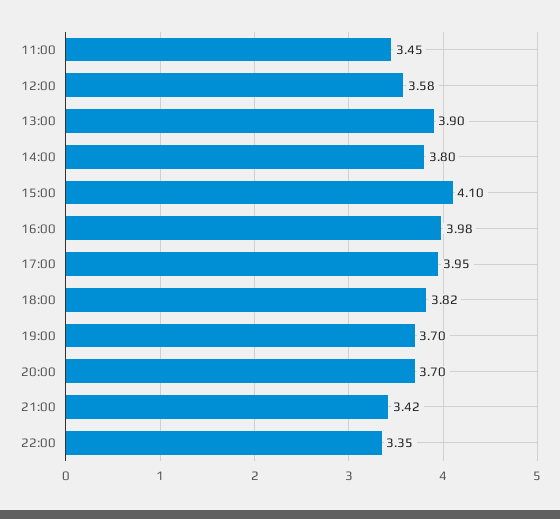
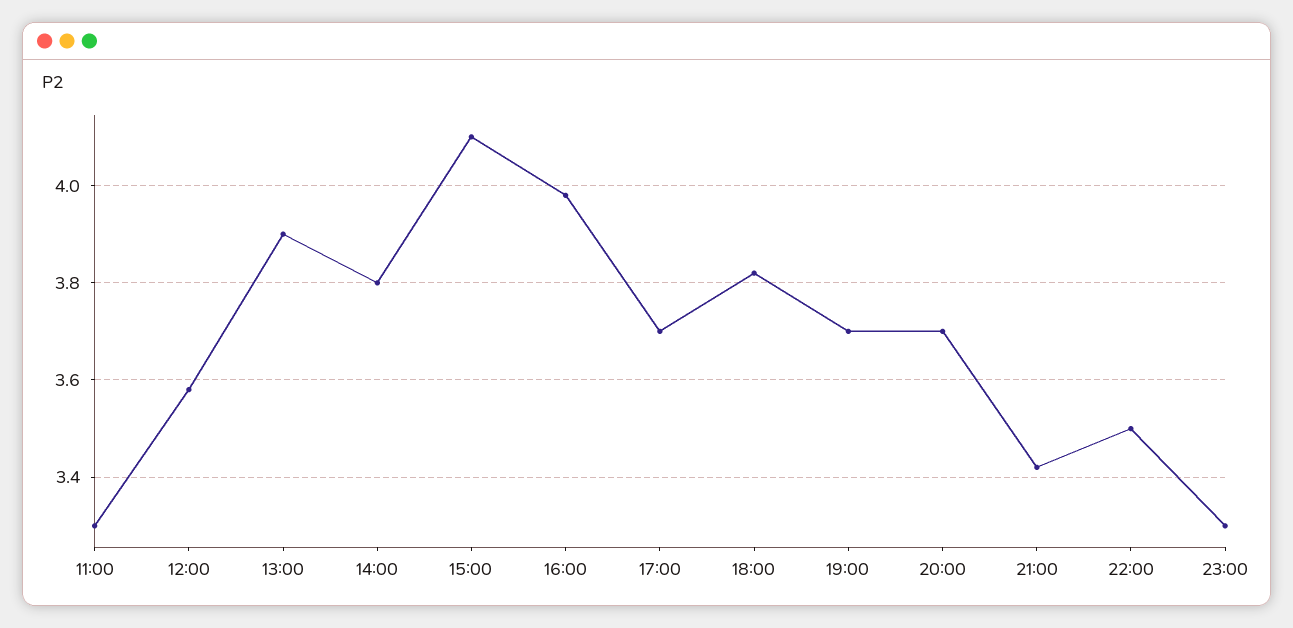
11:00: 3.45 -> 3.3
17:00: 3.95 -> 3.7
22:00: 3.35 -> 3.5
23:00: none -> 3.3

